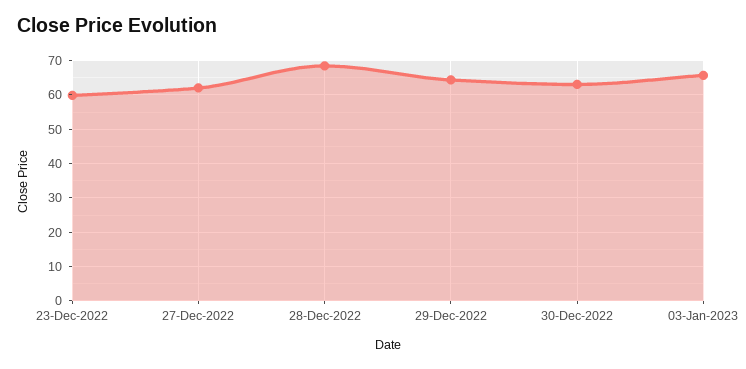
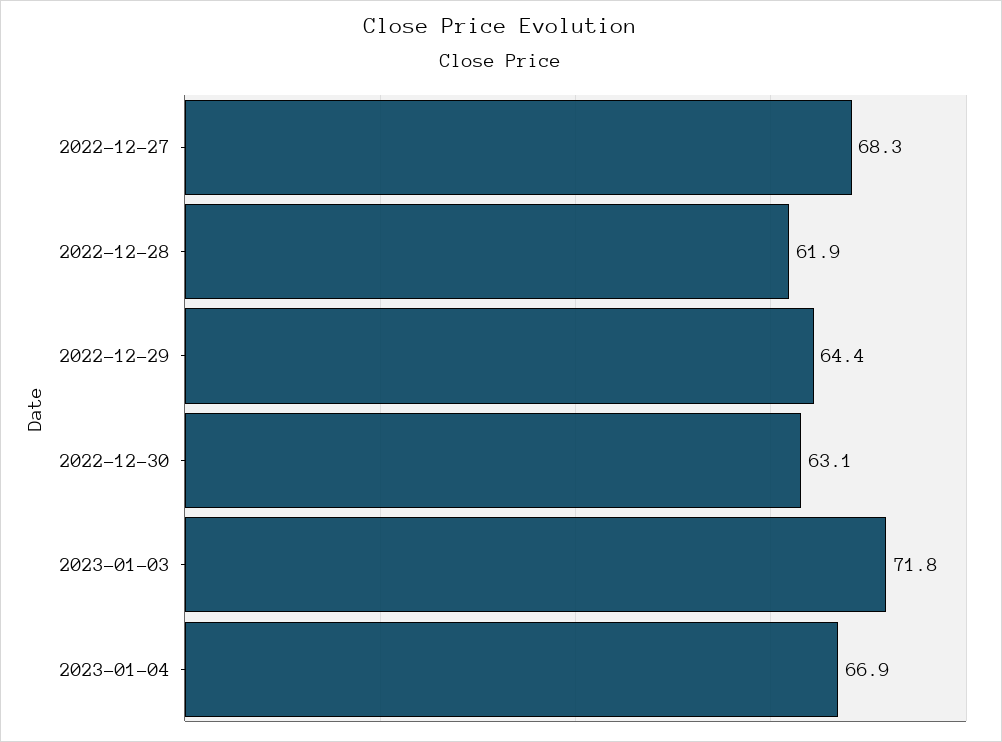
23-Dec-2022: 60 -> none
27-Dec-2022: 62 -> 68.3
28-Dec-2022: 68 -> 61.9
03-Jan-2023: 66 -> 71.8
2023-01-04: none -> 66.9

